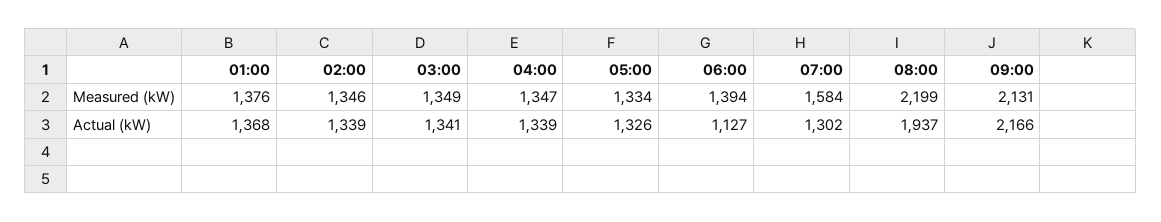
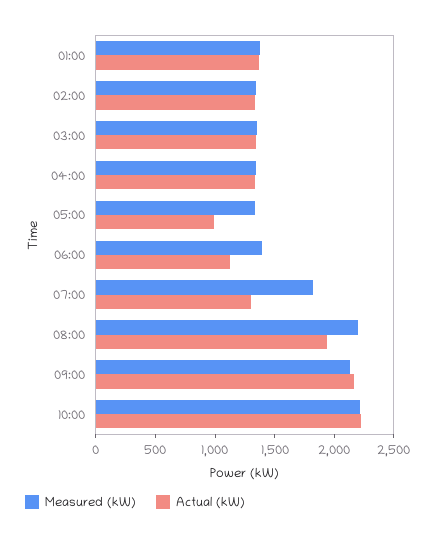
Measured (kW), 07:00: 1584 -> 1800
Actual (kW), 05:00: 1326 -> 1000
Measured (kW), 10:00: none -> 2200
Actual (kW), 10:00: none -> 2200

